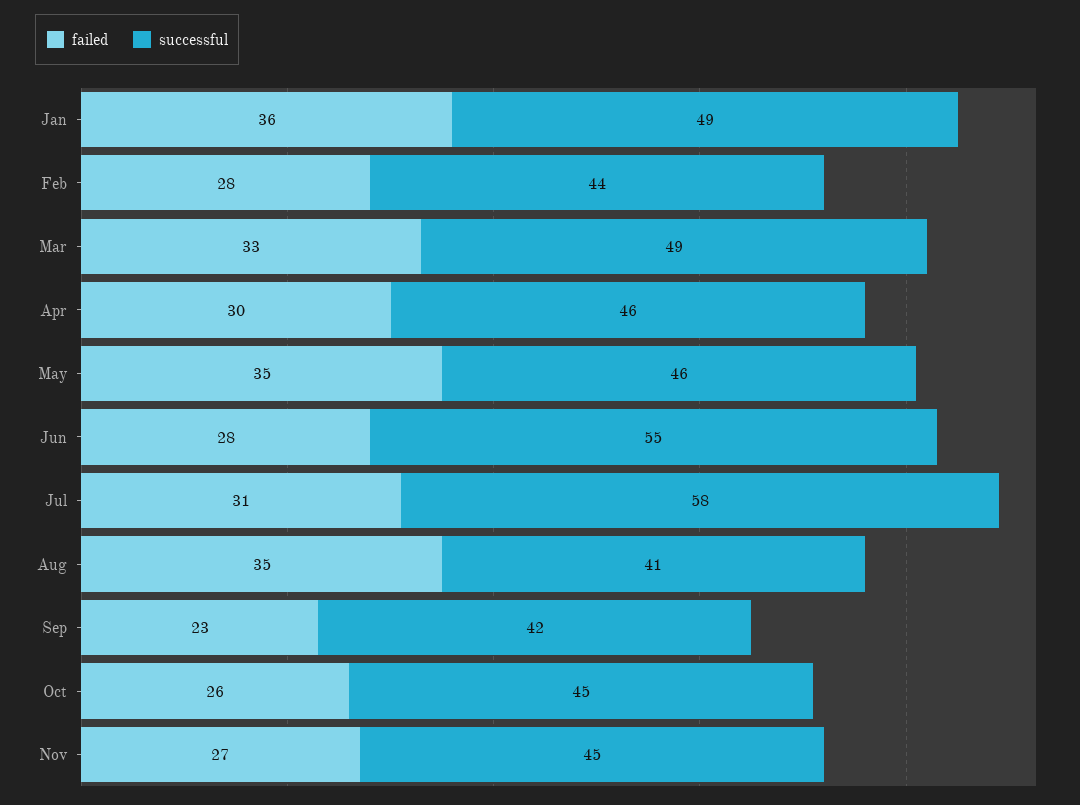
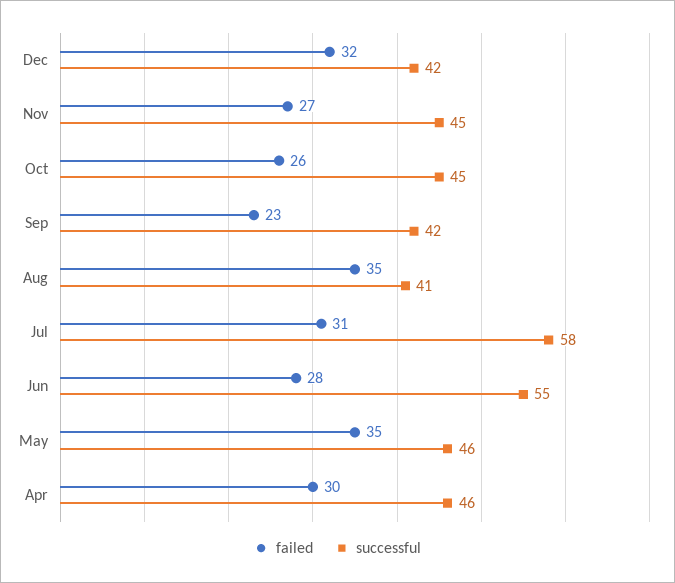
failed, Jan: 36 -> none
successful, Jan: 49 -> none
failed, Feb: 28 -> none
successful, Feb: 44 -> none
failed, Mar: 33 -> none
successful, Mar: 49 -> none
failed, Dec: none -> 32
successful, Dec: none -> 42

